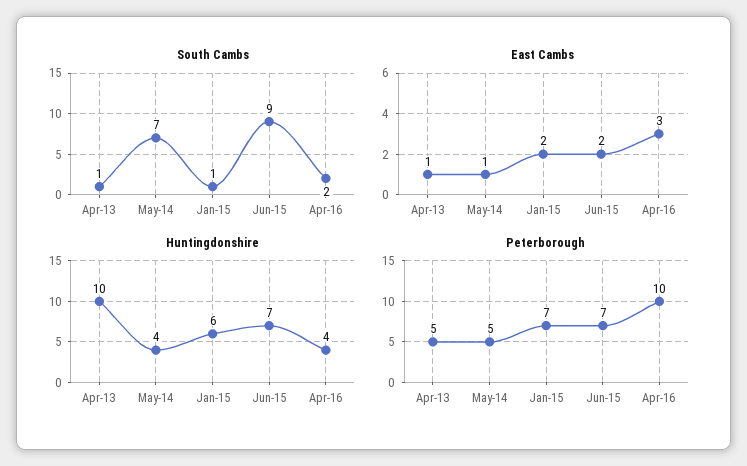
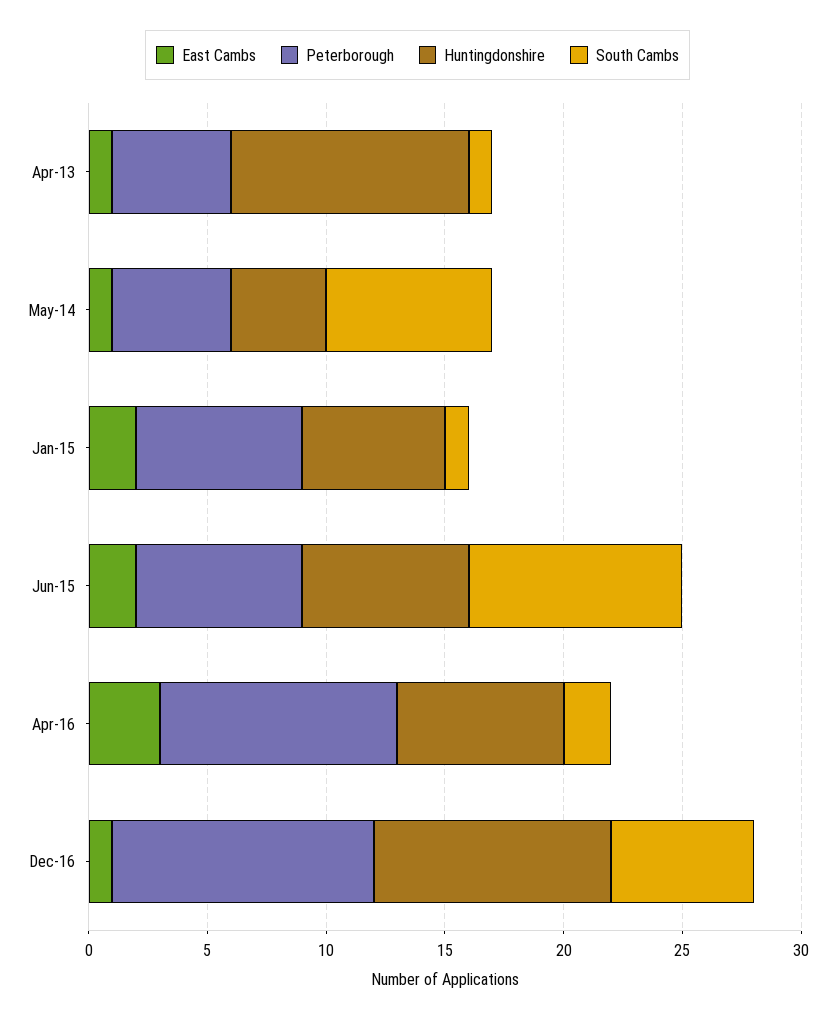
Huntingdonshire, Apr-16: 4 -> 7
East Cambs, Dec-16: none -> 1
Peterborough, Dec-16: none -> 11
Huntingdonshire, Dec-16: none -> 10
South Cambs, Dec-16: none -> 6

